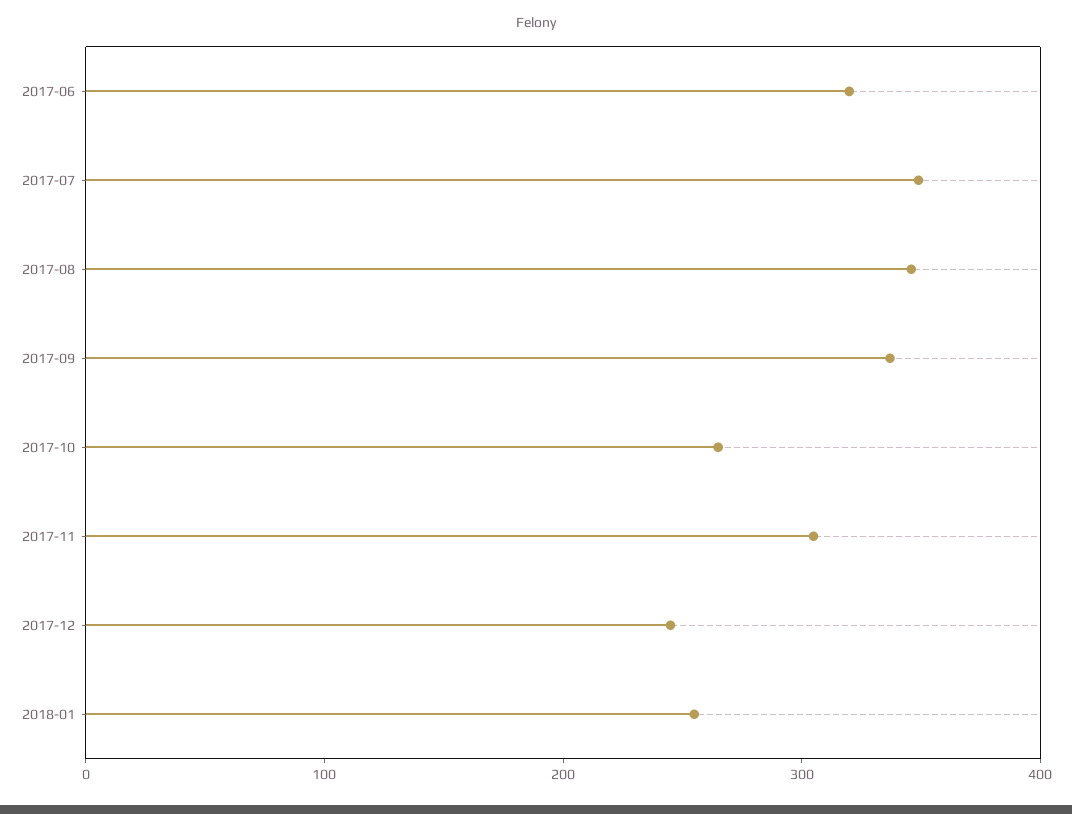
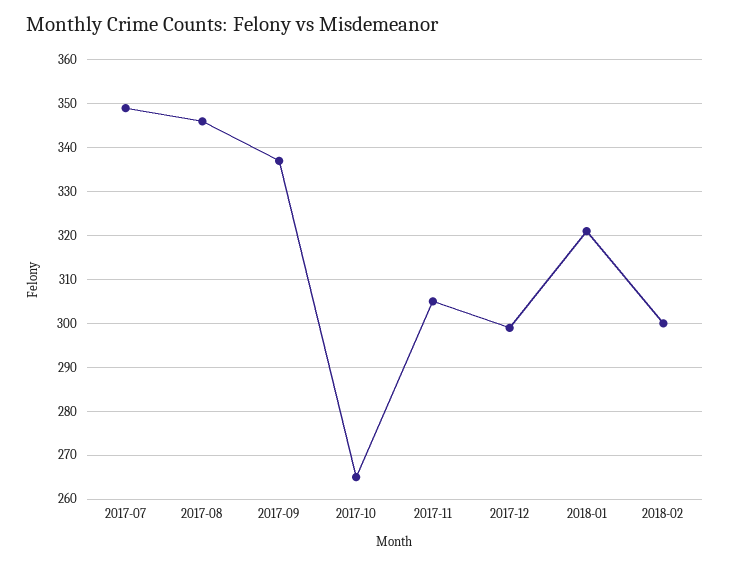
2017-06: 320 -> none
2017-12: 240 -> 300
2018-01: 260 -> 320
2018-02: none -> 300

